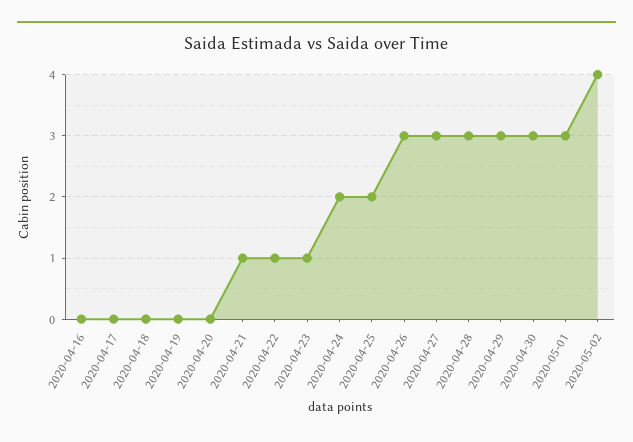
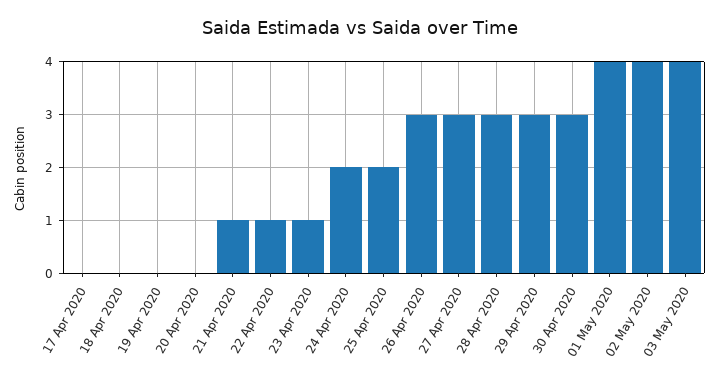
2020-04-16: 0 -> none
2020-05-01: 3 -> 4
03 May 2020: none -> 4

